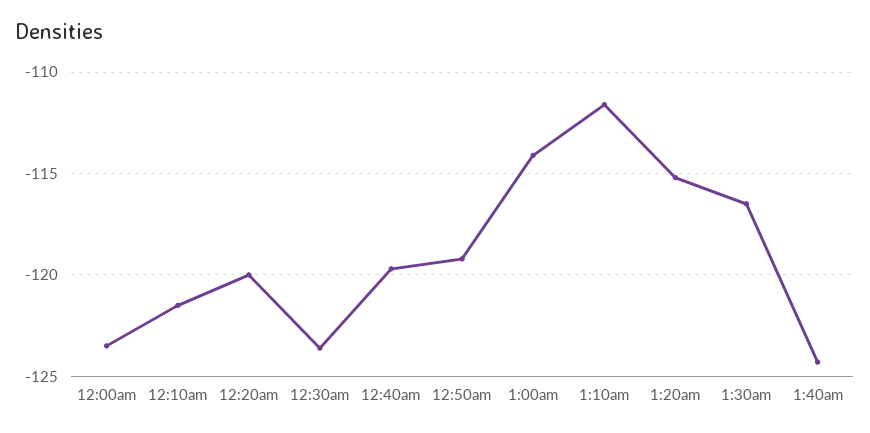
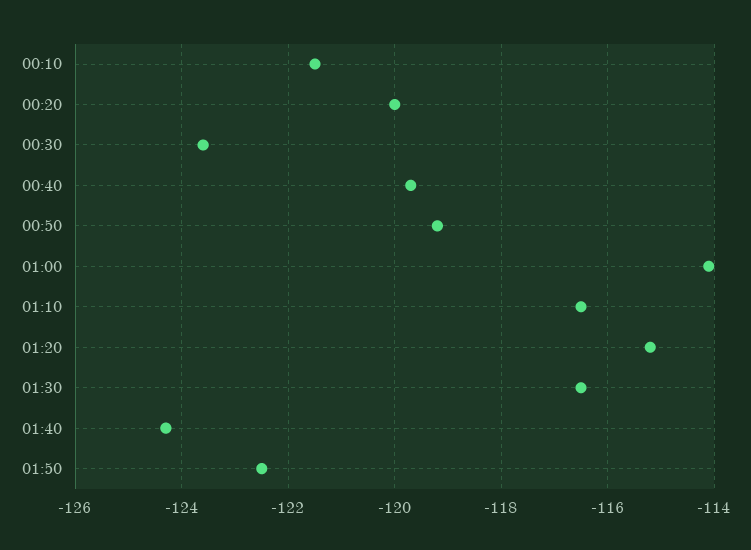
12:00am: -123.5 -> none
1:10am: -111.5 -> -116.5
01:50: none -> -122.5

